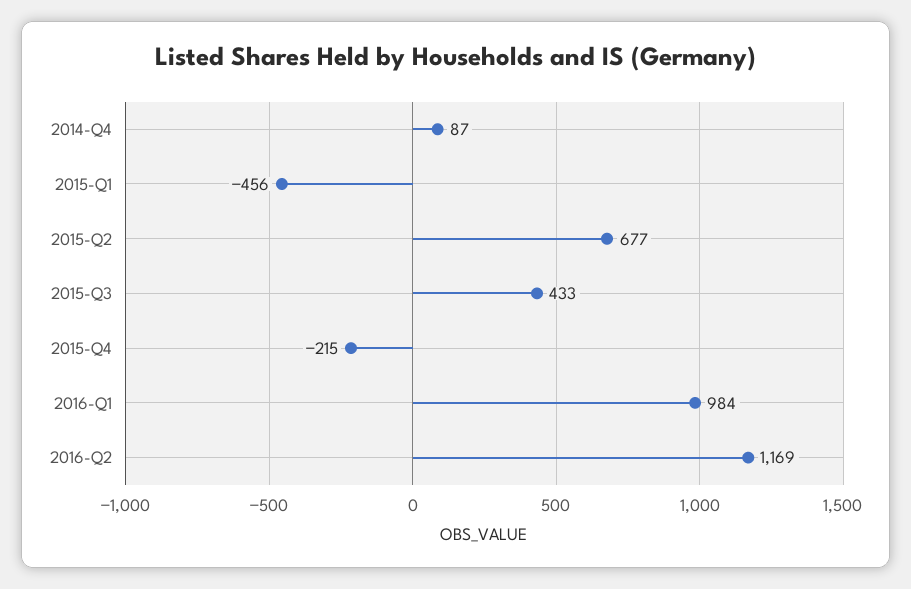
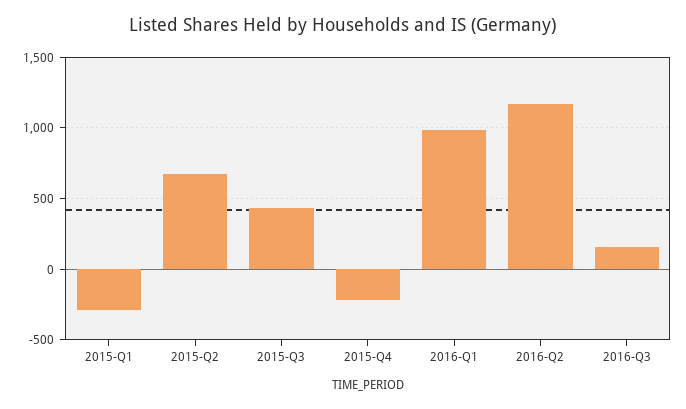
2014-Q4: 87 -> none
2015-Q1: -456 -> -300
2016-Q3: none -> 150

